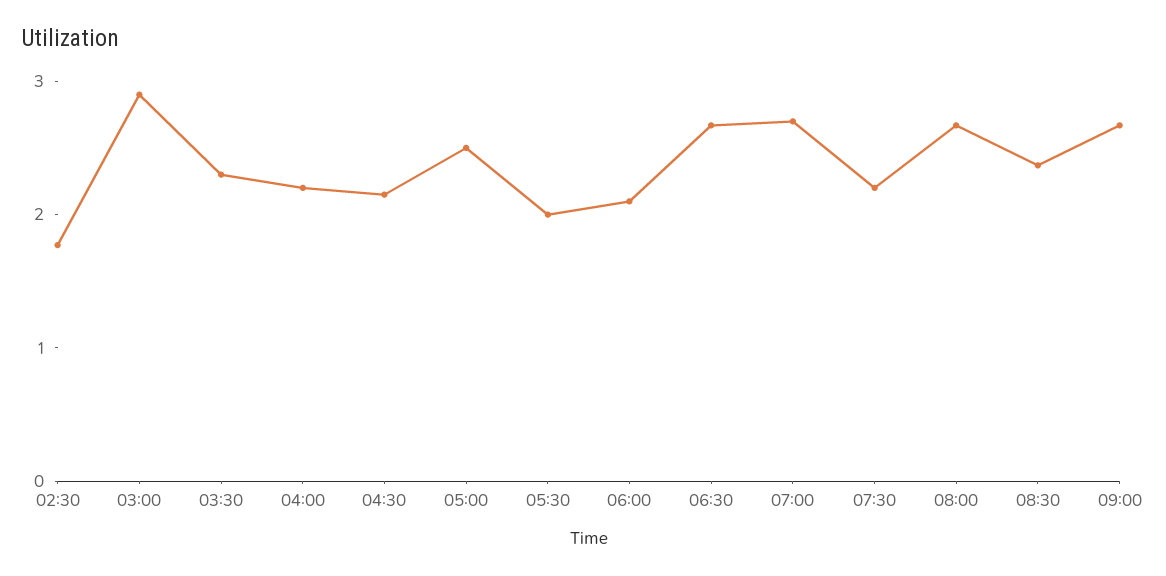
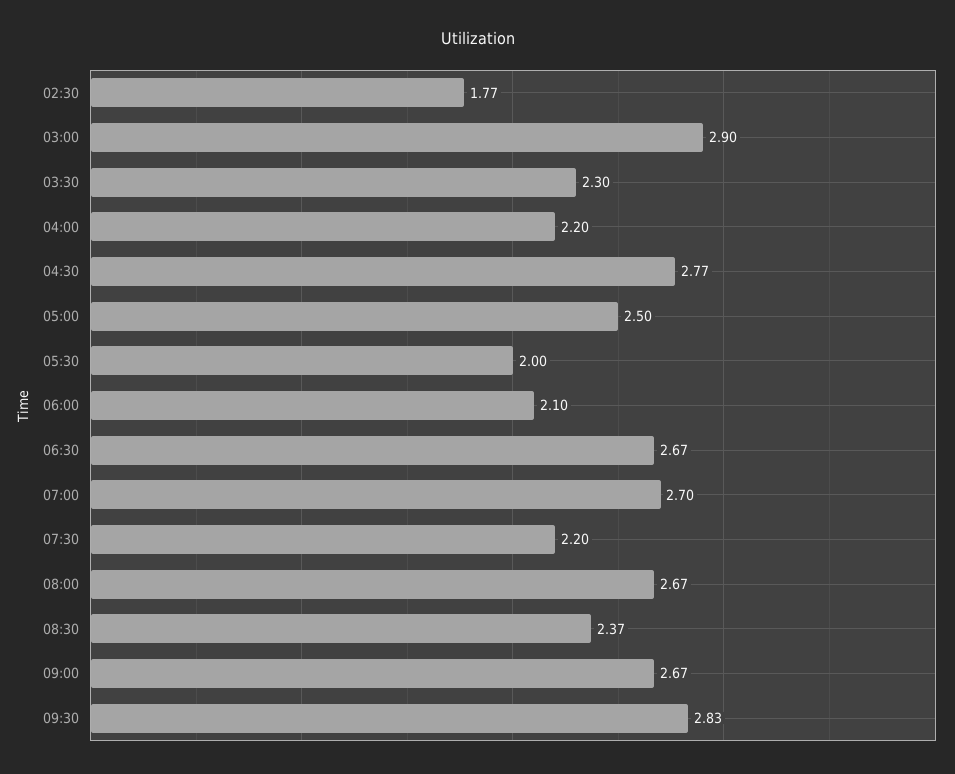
04:30: 2.2 -> 2.77
09:30: none -> 2.83

